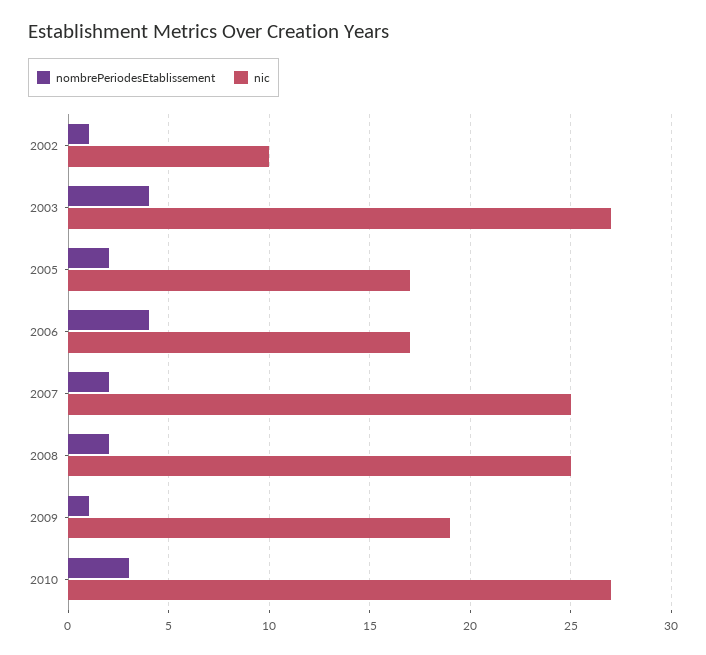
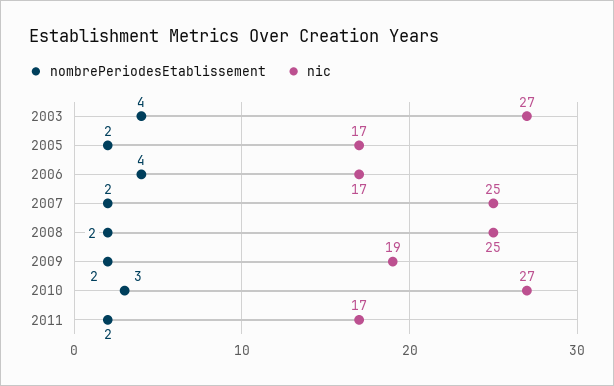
nombrePeriodesEtablissement, 2002: 1 -> none
nic, 2002: 10 -> none
nombrePeriodesEtablissement, 2009: 1 -> 2
nombrePeriodesEtablissement, 2011: none -> 2
nic, 2011: none -> 17

